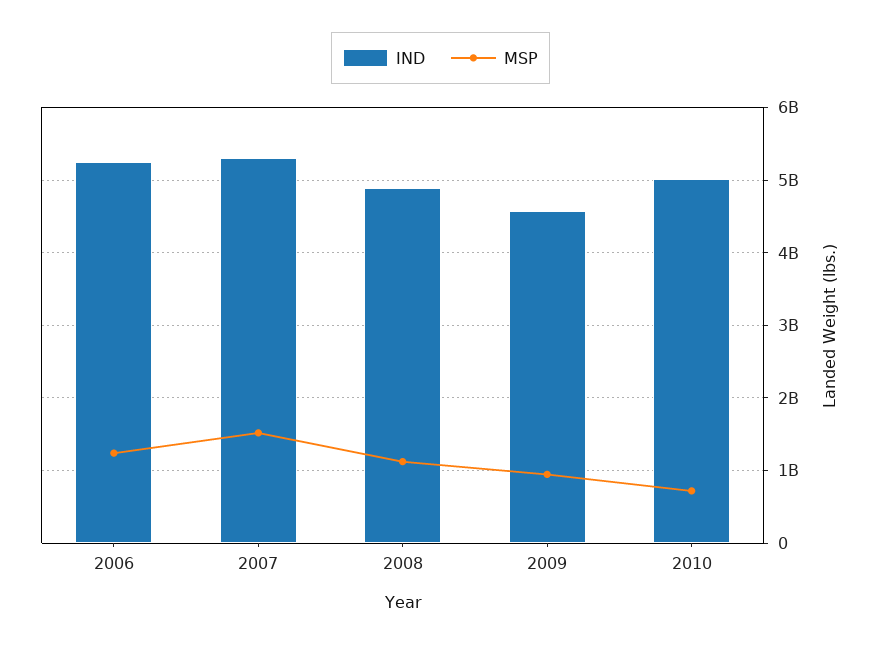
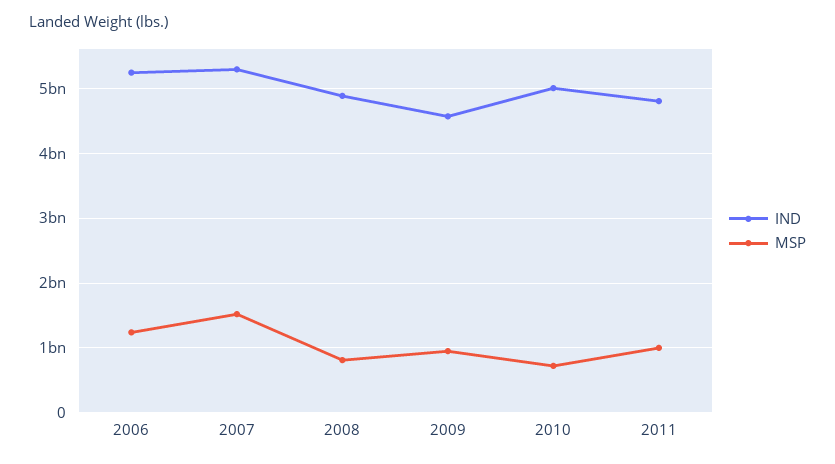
MSP, 2008: 1100000000 -> 800000000
IND, 2011: none -> 4800000000
MSP, 2011: none -> 1000000000

